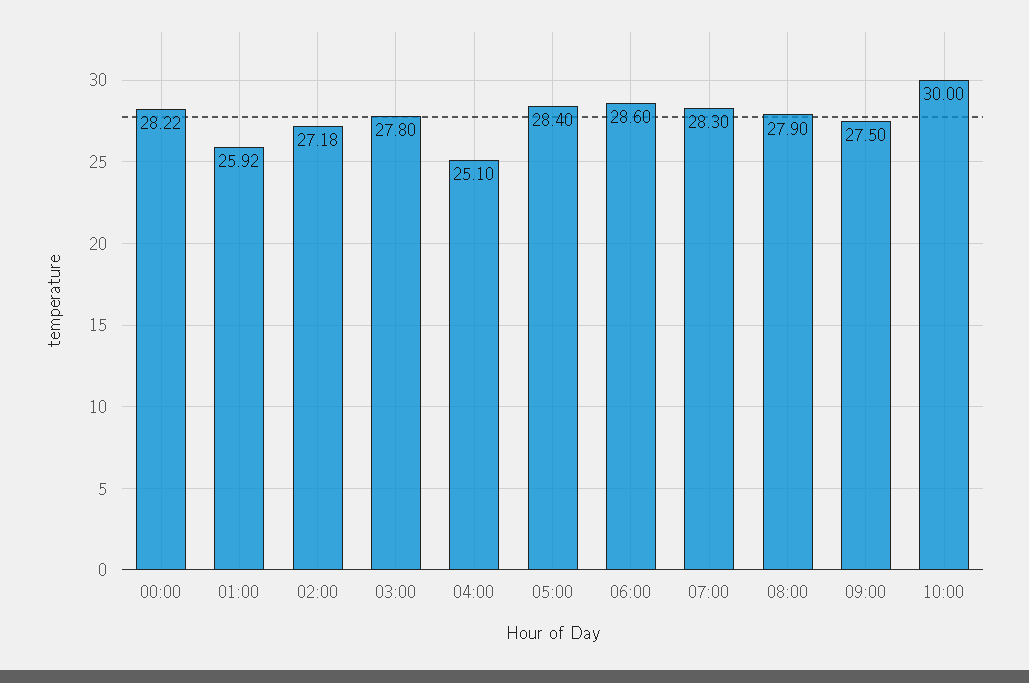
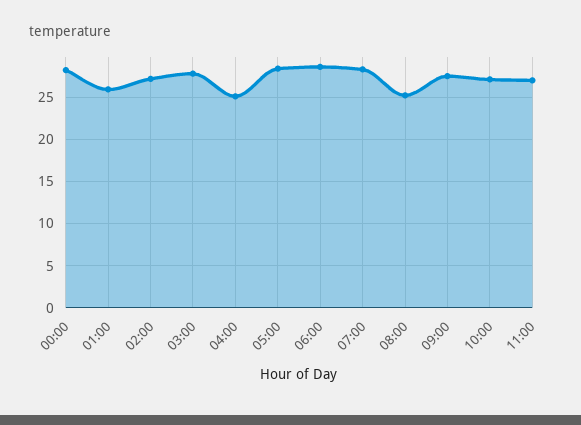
08:00: 27.9 -> 25
10:00: 30 -> 27
11:00: none -> 27

